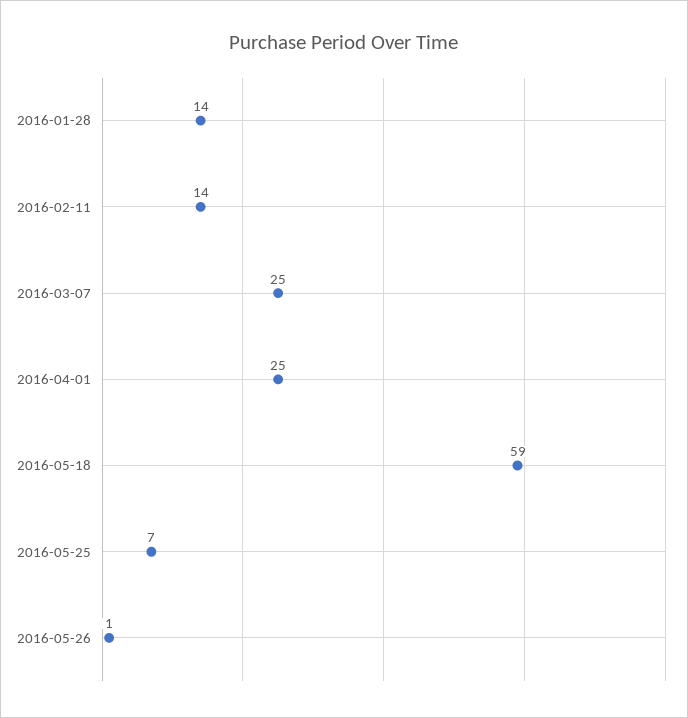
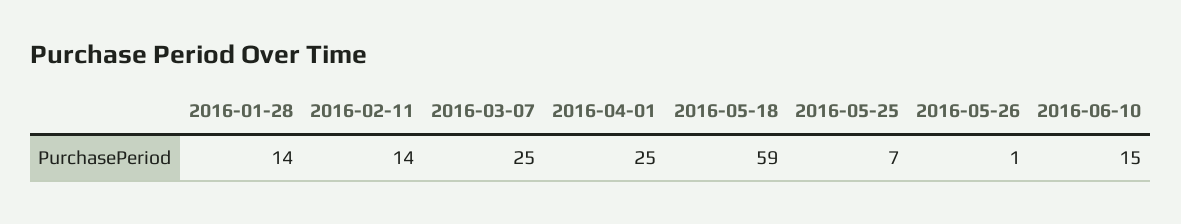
2016-06-10: none -> 15

